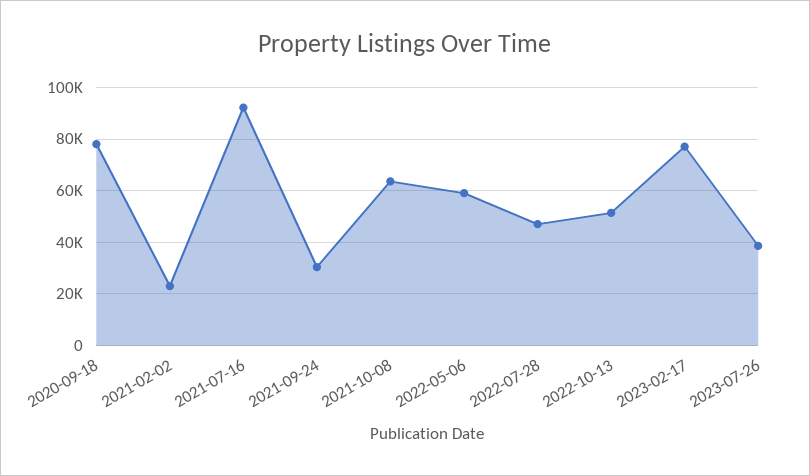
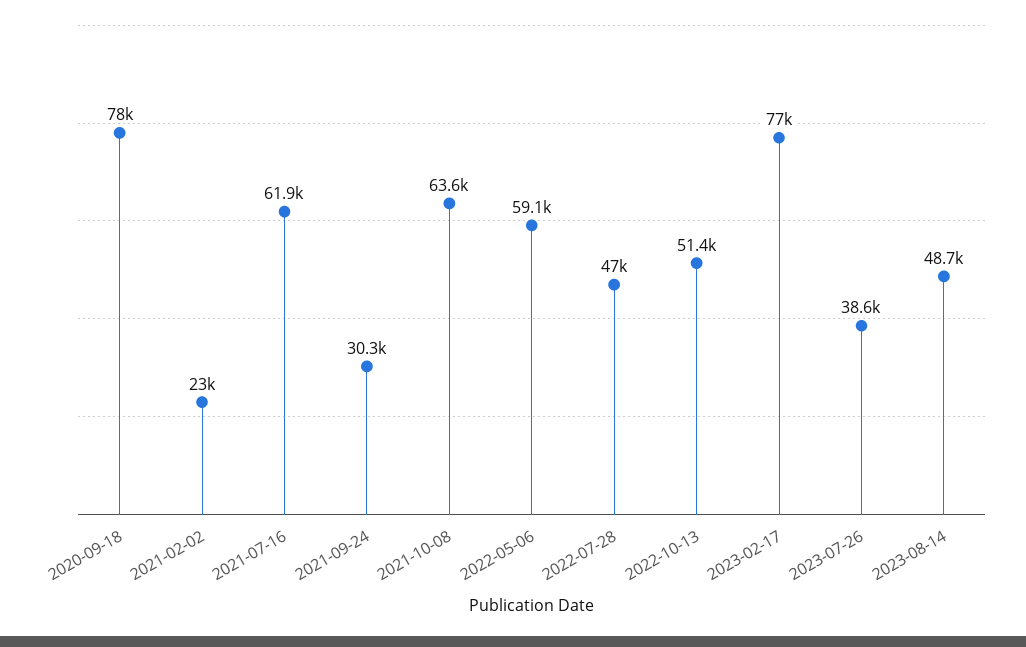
2021-07-16: 92500 -> 61900
2023-08-14: none -> 48700

